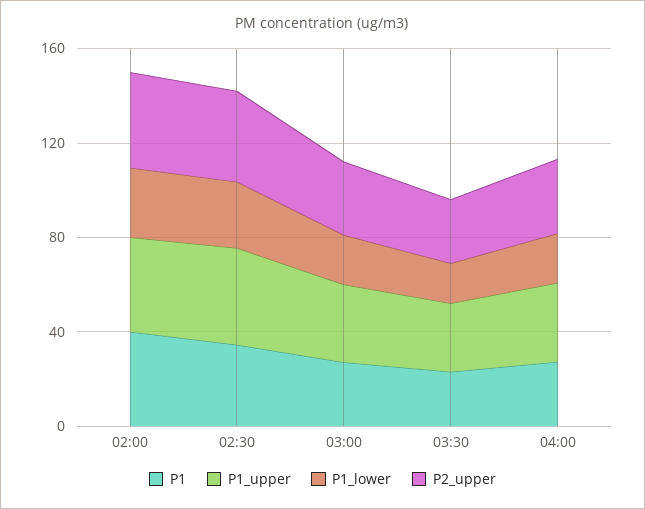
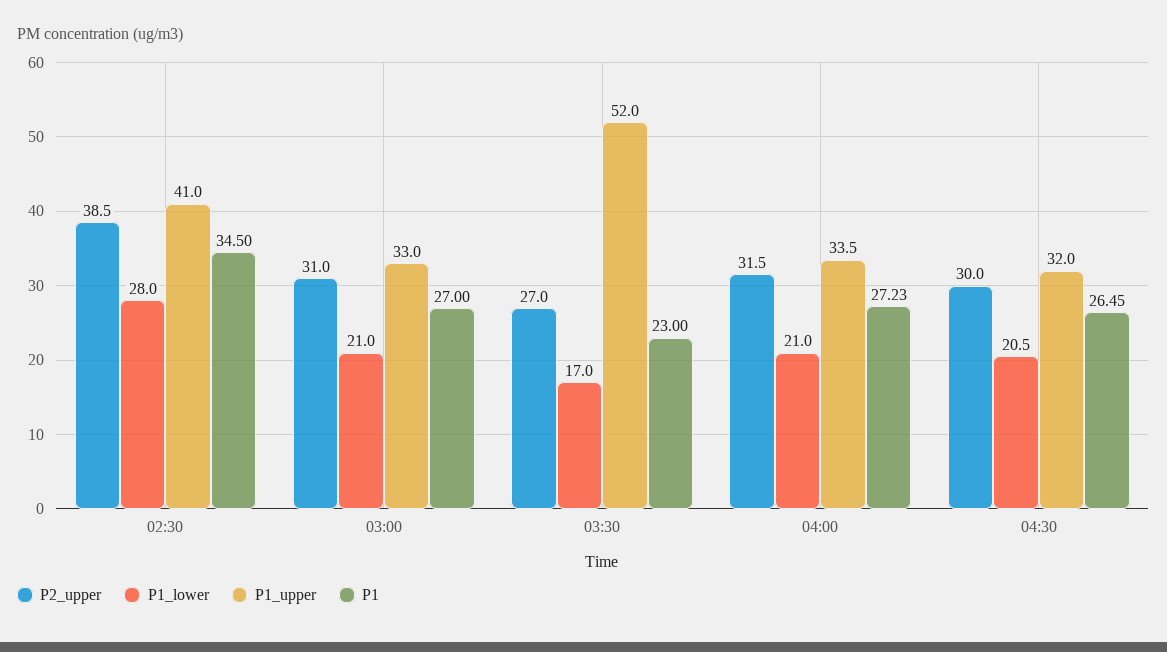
P1, 02:00: 40 -> none
P1_upper, 02:00: 40 -> none
P1_lower, 02:00: 30 -> none
P2_upper, 02:00: 40 -> none
P1_upper, 03:30: 30 -> 52
P2_upper, 04:30: none -> 30
P1_lower, 04:30: none -> 20.5
P1_upper, 04:30: none -> 32
P1, 04:30: none -> 26.45

